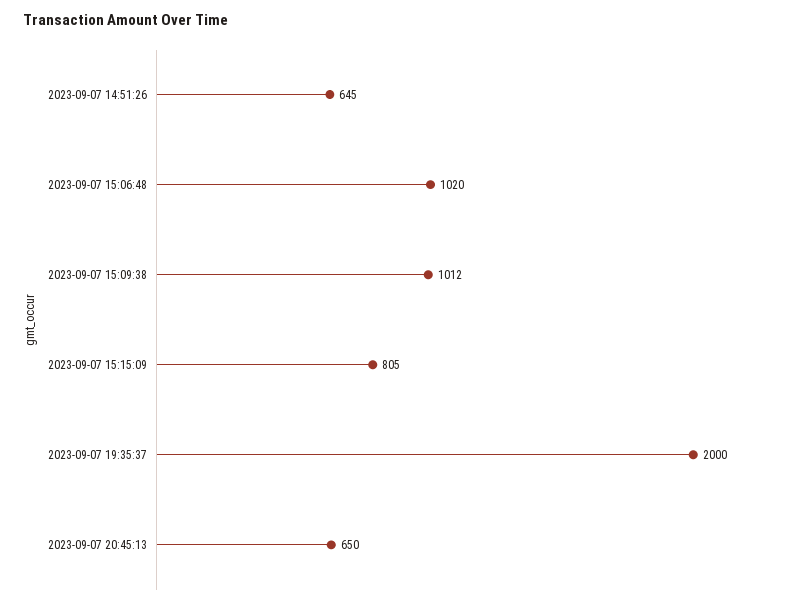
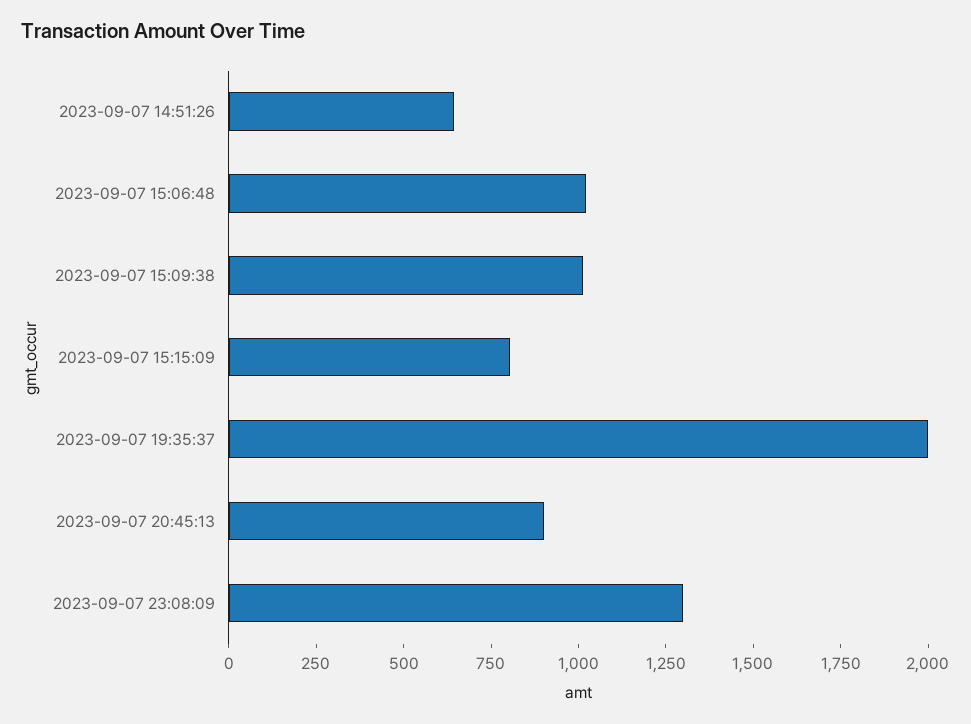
2023-09-07 20:45:13: 650 -> 900
2023-09-07 23:08:09: none -> 1300

